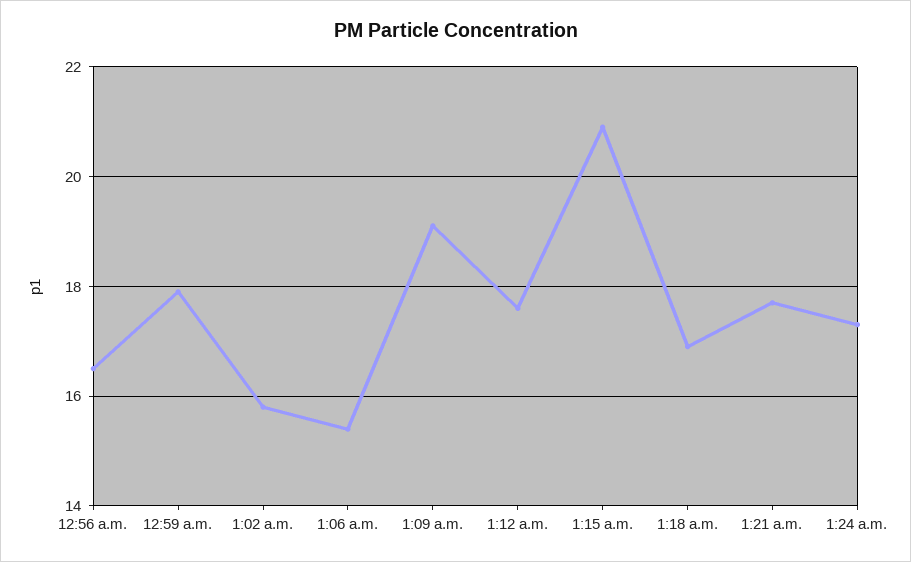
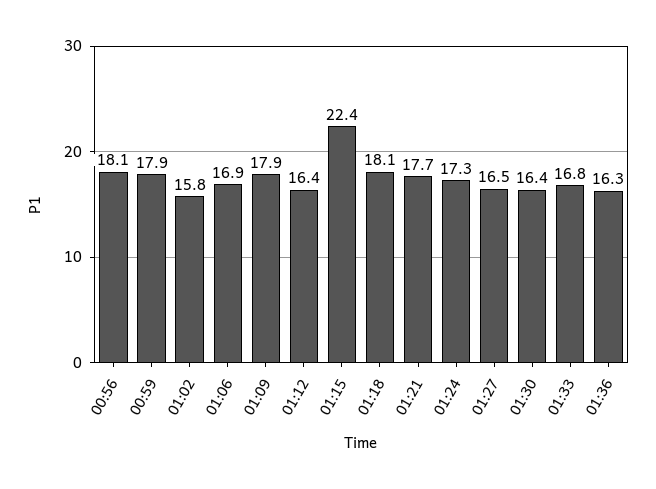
12:56 a.m.: 16.5 -> 18.1
1:06 a.m.: 15.5 -> 16.9
1:09 a.m.: 19 -> 17.9
1:12 a.m.: 17.5 -> 16.4
1:15 a.m.: 21 -> 22.4
1:18 a.m.: 17 -> 18.1
01:27: none -> 16.5
01:30: none -> 16.4
01:33: none -> 16.8
01:36: none -> 16.3

